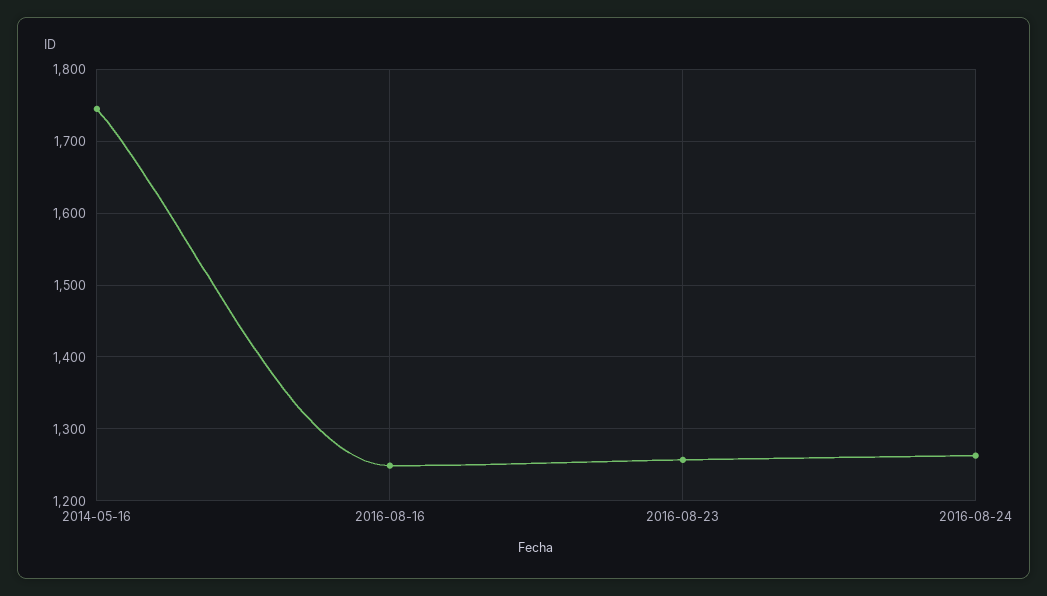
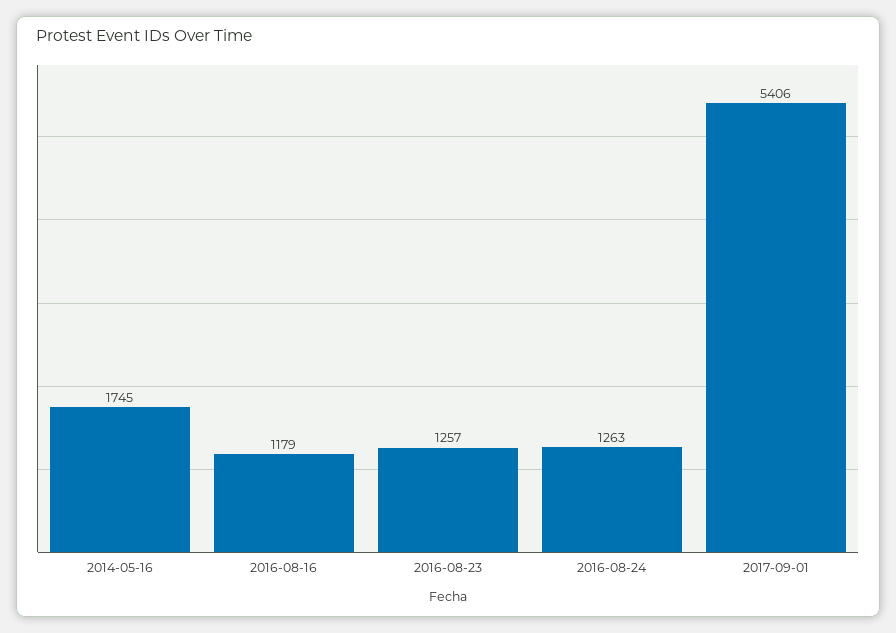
2016-08-16: 1250 -> 1179
2017-09-01: none -> 5406

